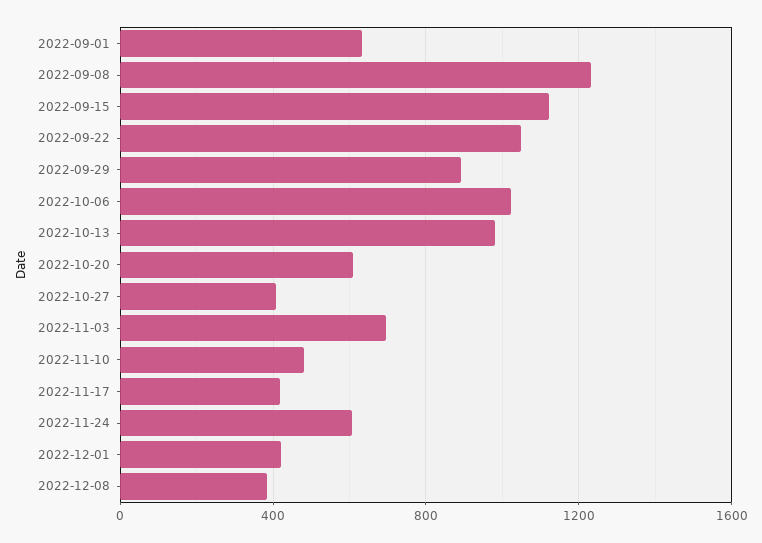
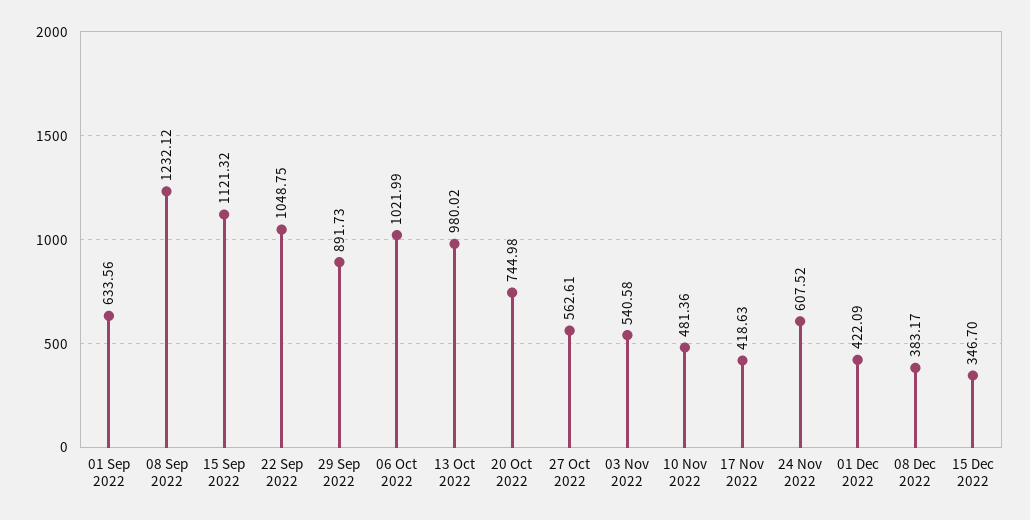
2022-10-20: 600 -> 744.98
2022-10-27: 400 -> 562.61
2022-11-03: 700 -> 540.58
15 Dec 2022: none -> 346.7

